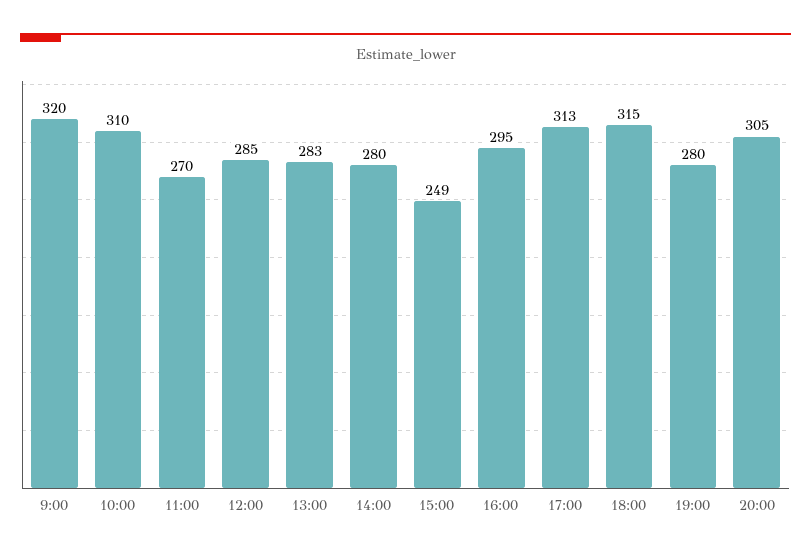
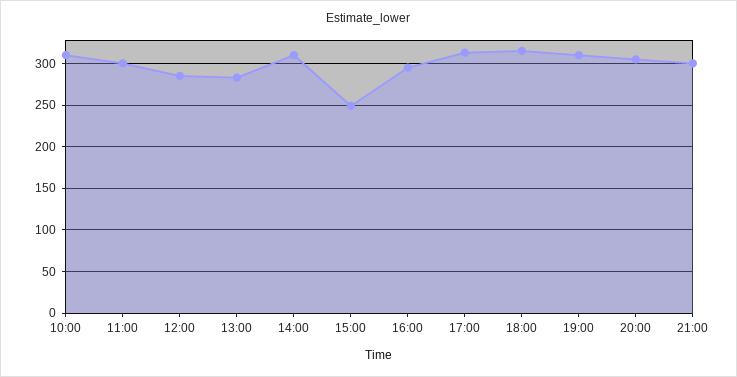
9:00: 320 -> none
11:00: 270 -> 300
14:00: 280 -> 310
19:00: 280 -> 310
21:00: none -> 300

